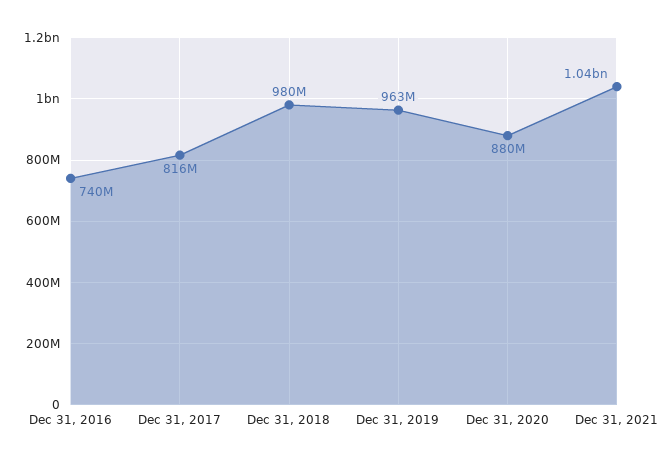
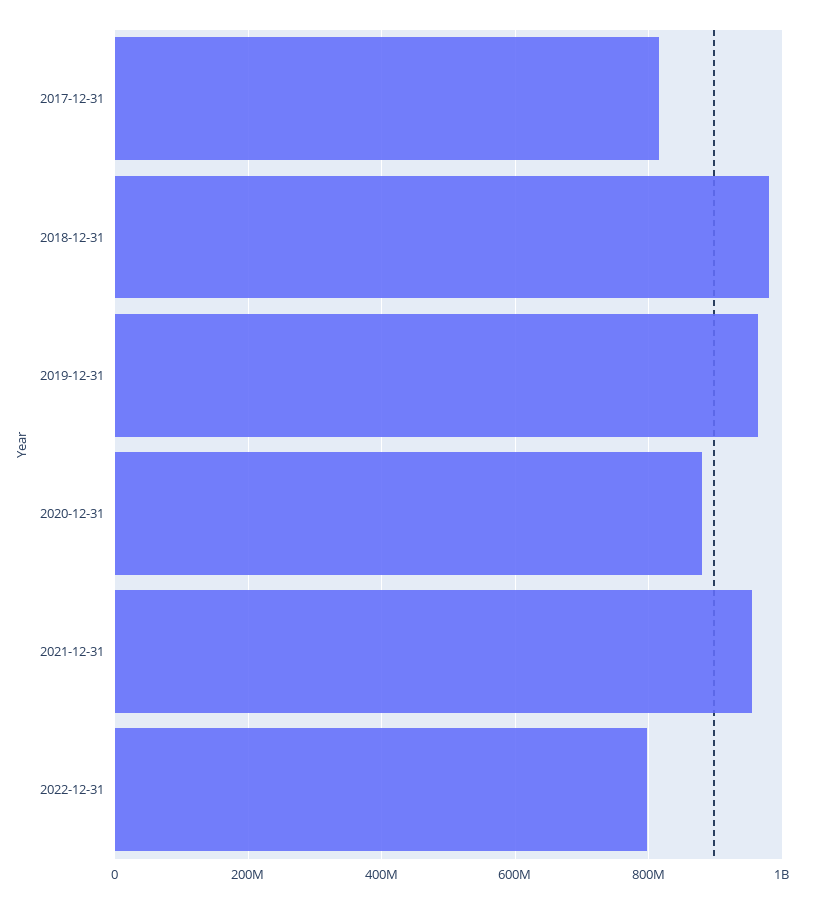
Dec 31, 2016: 740000000 -> none
Dec 31, 2021: 1040000000 -> 960000000
2022-12-31: none -> 800000000

